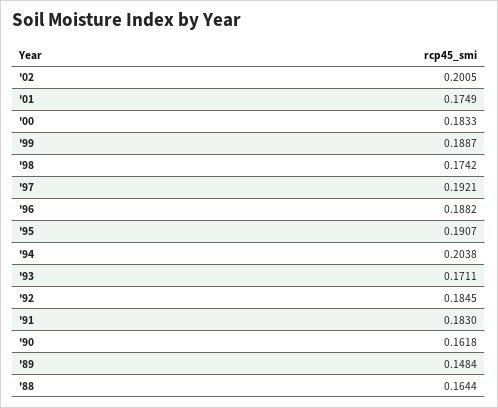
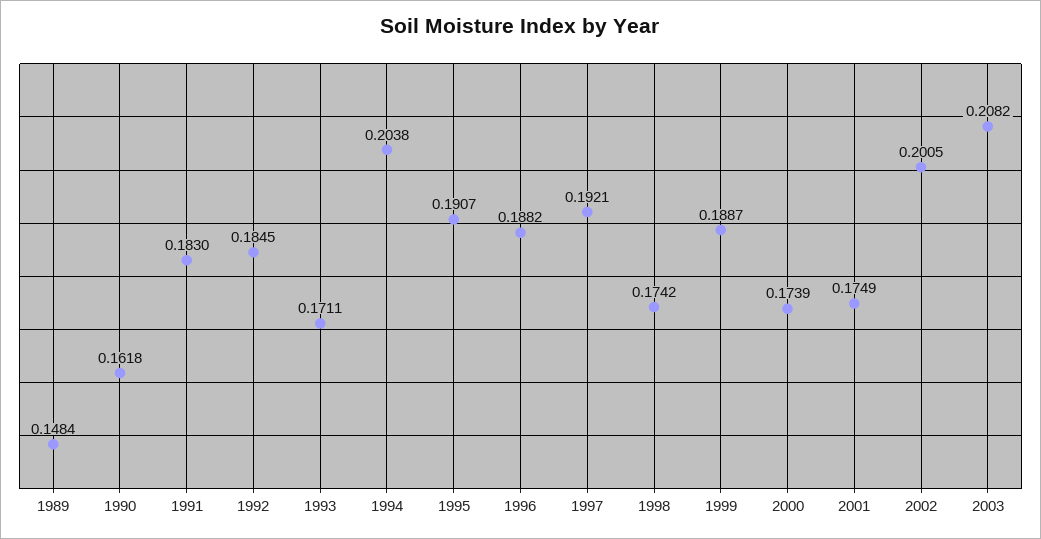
'00: 0.1833 -> 0.1739
'88: 0.1644 -> none
2003: none -> 0.2082

